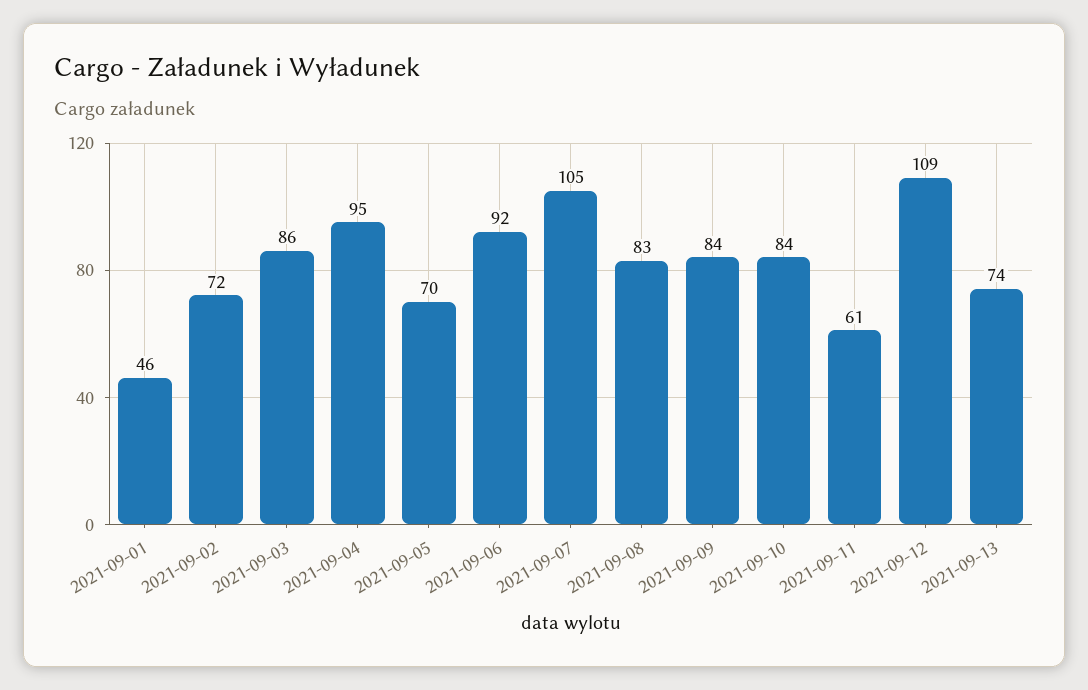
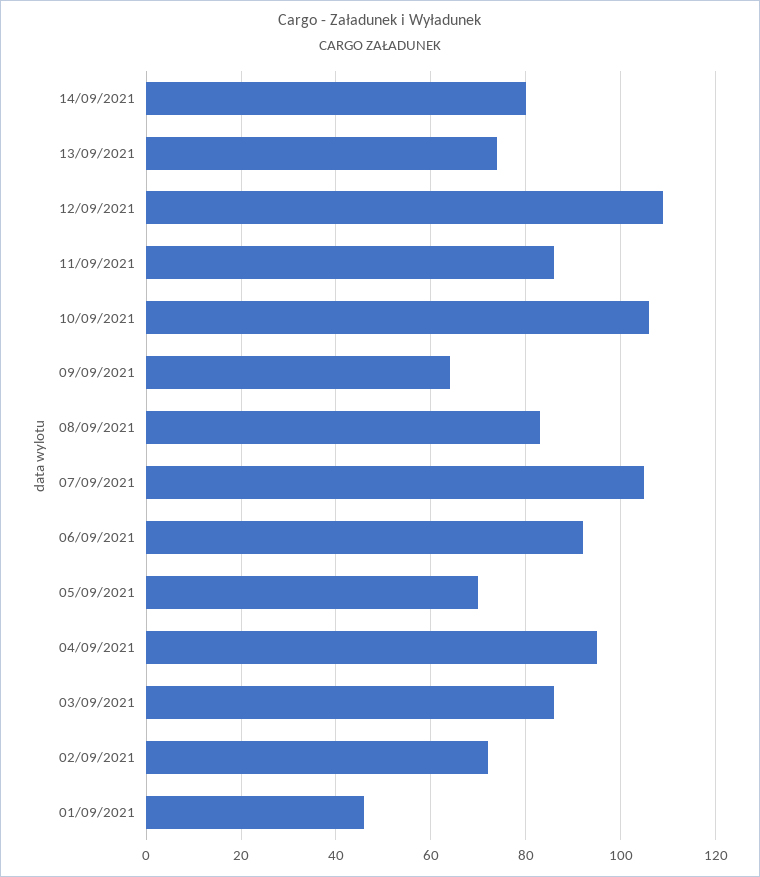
2021-09-09: 84 -> 65
2021-09-10: 84 -> 105
2021-09-11: 61 -> 85
14/09/2021: none -> 80

